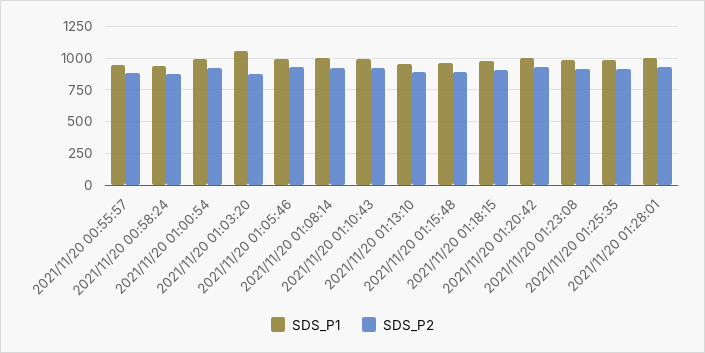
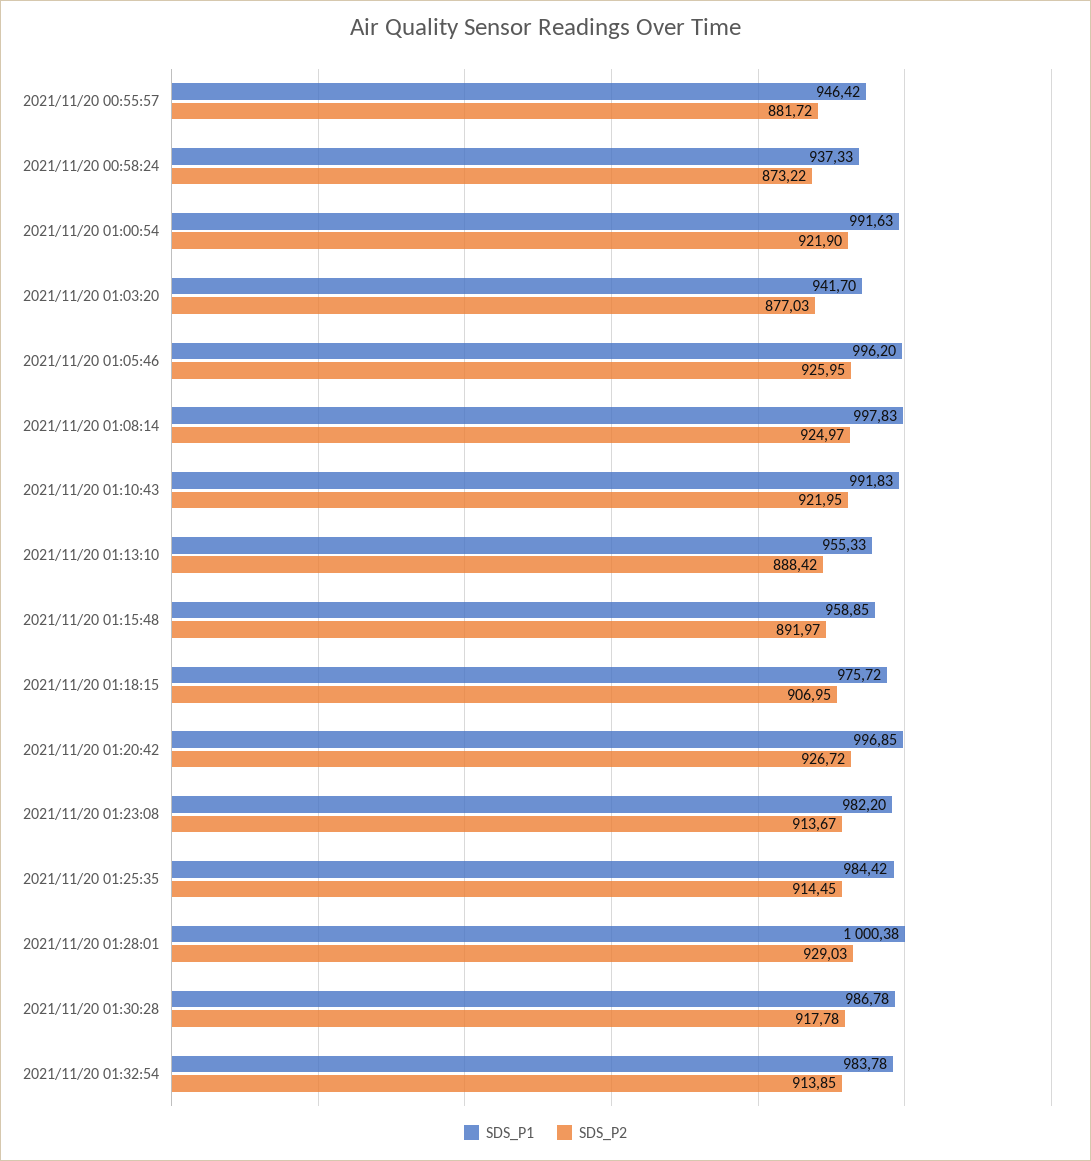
SDS_P1, 2021/11/20 01:03:20: 1050 -> 941.7
SDS_P1, 2021/11/20 01:30:28: none -> 986.78
SDS_P2, 2021/11/20 01:30:28: none -> 917.78
SDS_P1, 2021/11/20 01:32:54: none -> 983.78
SDS_P2, 2021/11/20 01:32:54: none -> 913.85

